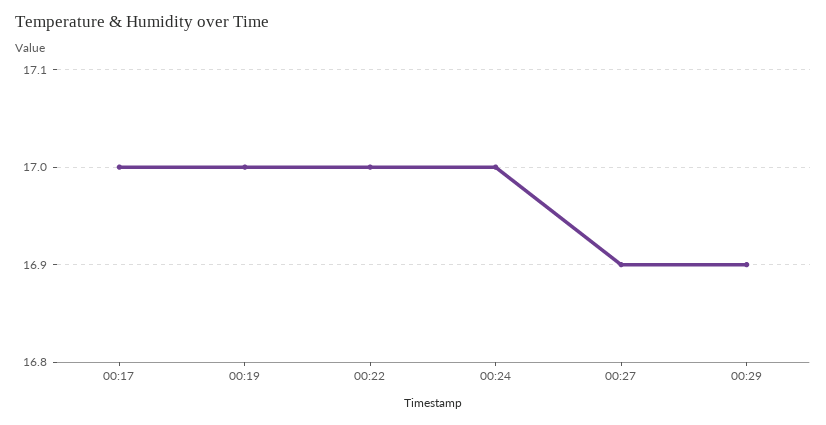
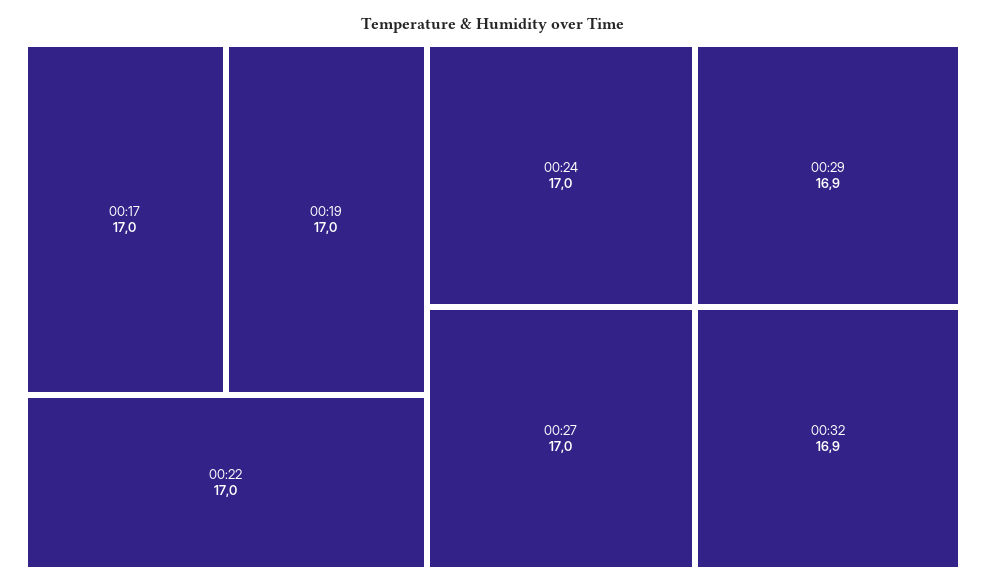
00:27: 16.9 -> 17
00:32: none -> 16.9

